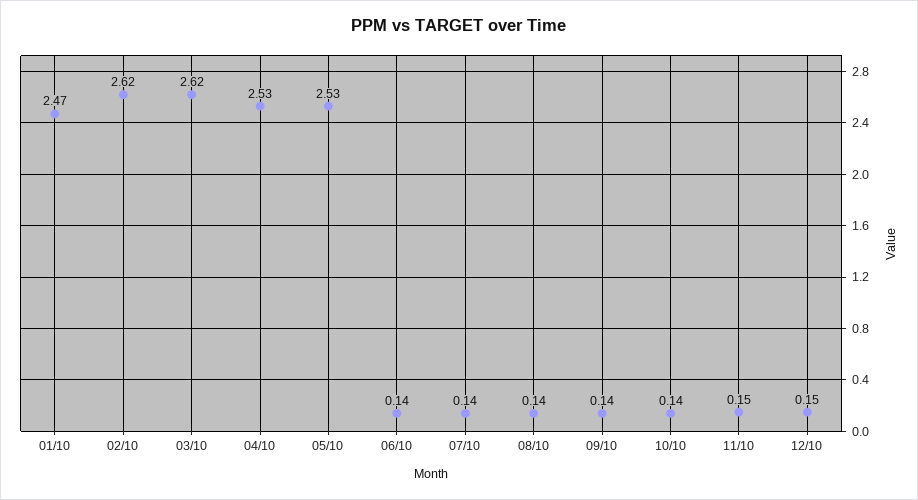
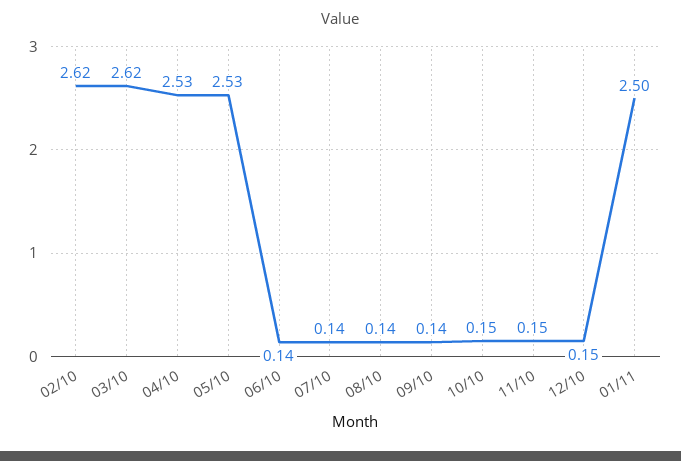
01/10: 2.47 -> none
10/10: 0.14 -> 0.15
01/11: none -> 2.5

